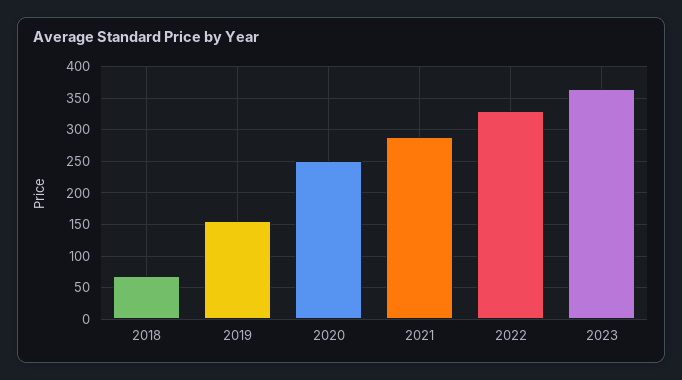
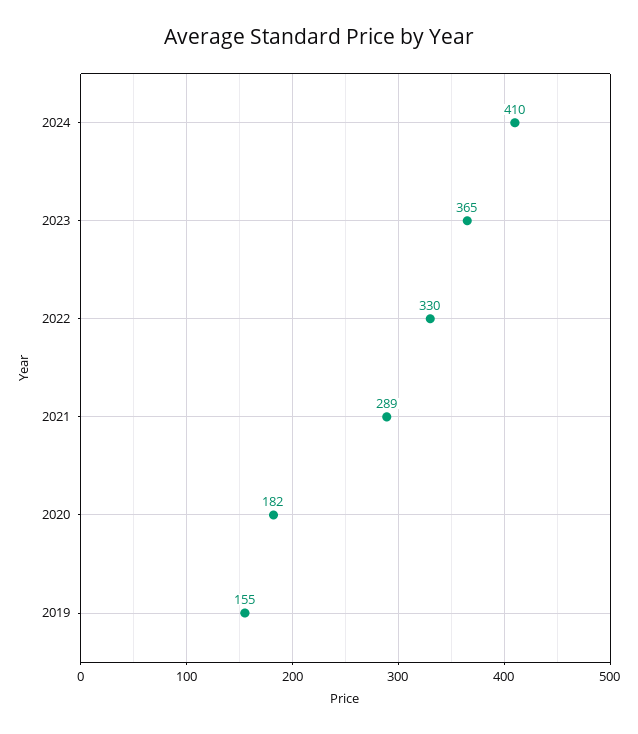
2018: 70 -> none
2020: 250 -> 182
2024: none -> 410

